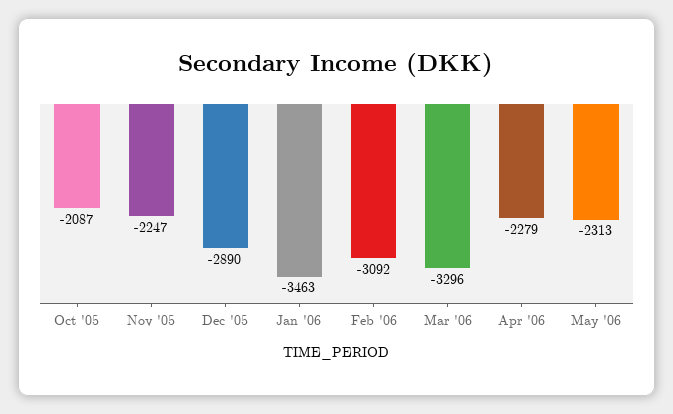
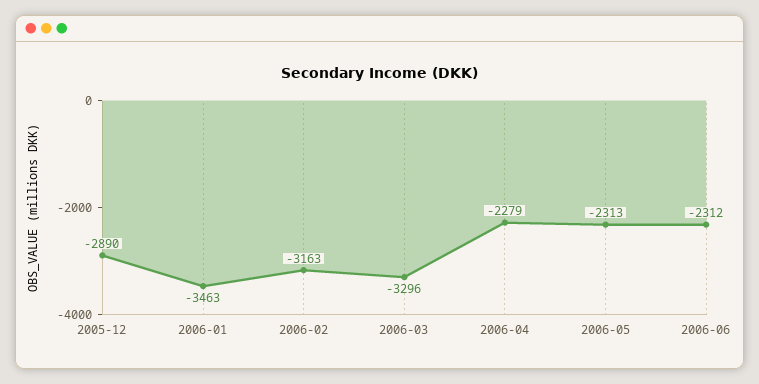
Oct '05: -2087 -> none
Nov '05: -2247 -> none
Feb '06: -3092 -> -3163
2006-06: none -> -2312

